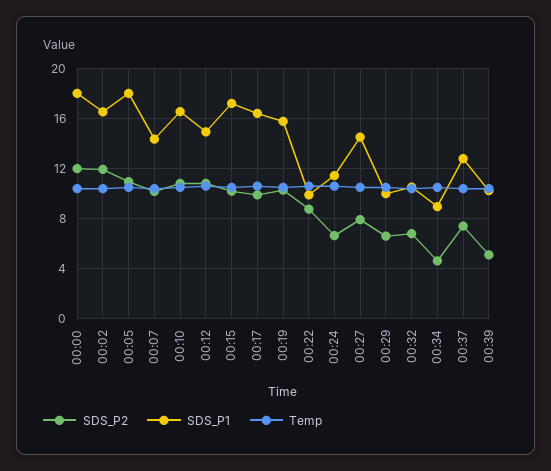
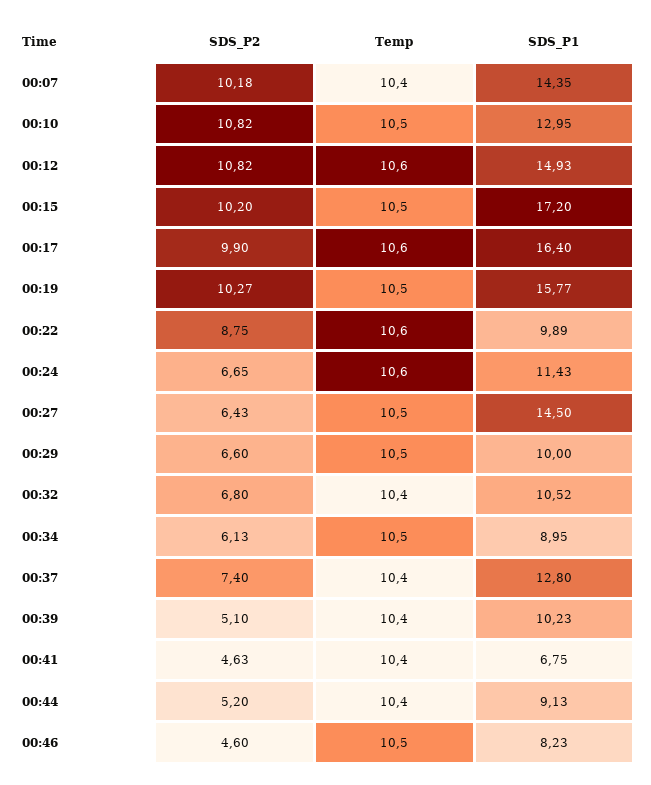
SDS_P2, 00:00: 12 -> none
SDS_P1, 00:00: 18 -> none
Temp, 00:00: 10.5 -> none
SDS_P2, 00:02: 12 -> none
SDS_P1, 00:02: 16.5 -> none
Temp, 00:02: 10.5 -> none
SDS_P2, 00:05: 11 -> none
SDS_P1, 00:05: 18 -> none
Temp, 00:05: 10.5 -> none
SDS_P1, 00:10: 16.5 -> 12.95
SDS_P2, 00:27: 8 -> 6.43
SDS_P2, 00:34: 4.5 -> 6.13
SDS_P2, 00:41: none -> 4.63
Temp, 00:41: none -> 10.4
SDS_P1, 00:41: none -> 6.75
SDS_P2, 00:44: none -> 5.2
Temp, 00:44: none -> 10.4
SDS_P1, 00:44: none -> 9.13
SDS_P2, 00:46: none -> 4.6
Temp, 00:46: none -> 10.5
SDS_P1, 00:46: none -> 8.23

